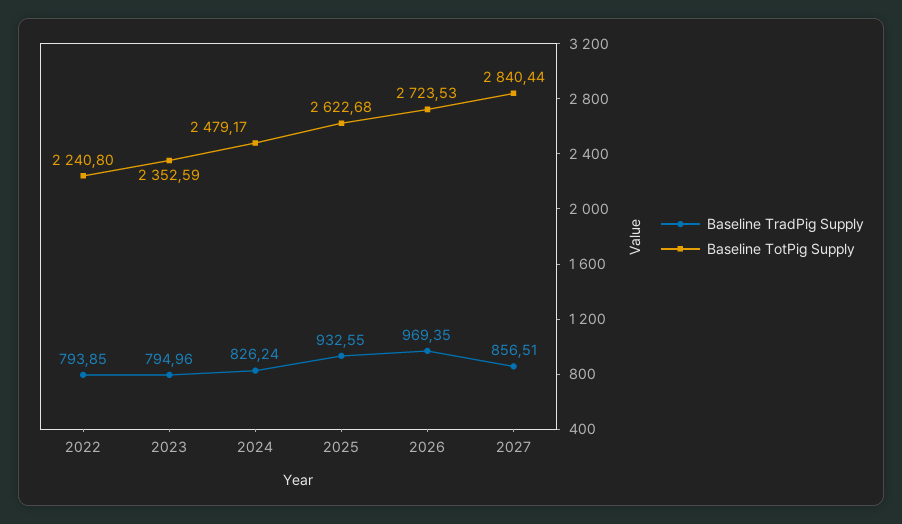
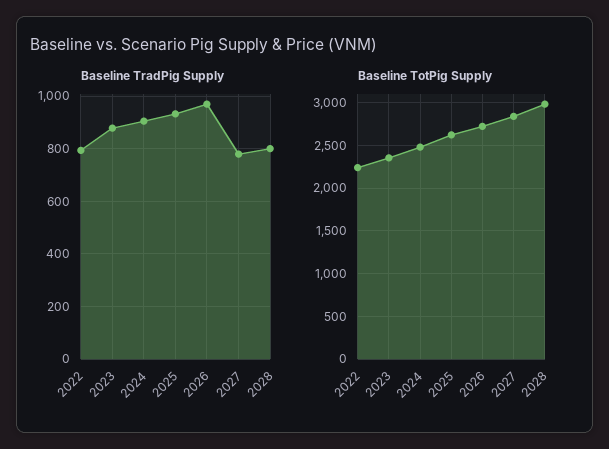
Baseline TradPig Supply, 2023: 794.96 -> 875
Baseline TradPig Supply, 2024: 826.24 -> 900
Baseline TradPig Supply, 2027: 856.51 -> 775
Baseline TradPig Supply, 2028: none -> 800
Baseline TotPig Supply, 2028: none -> 3000

